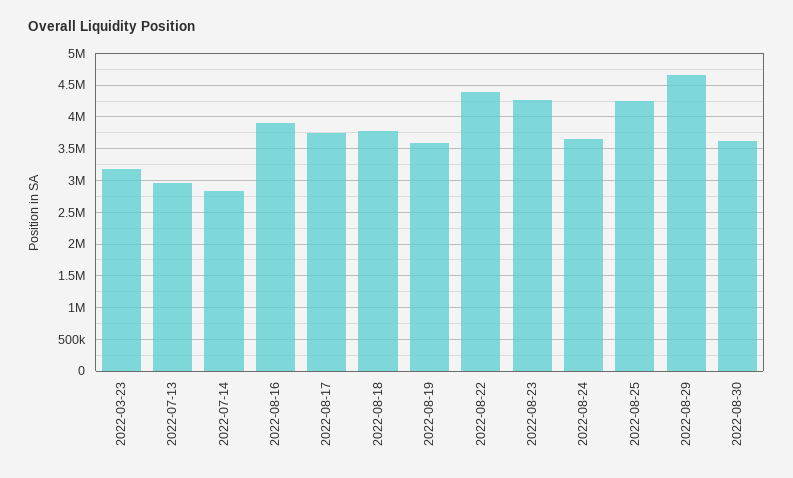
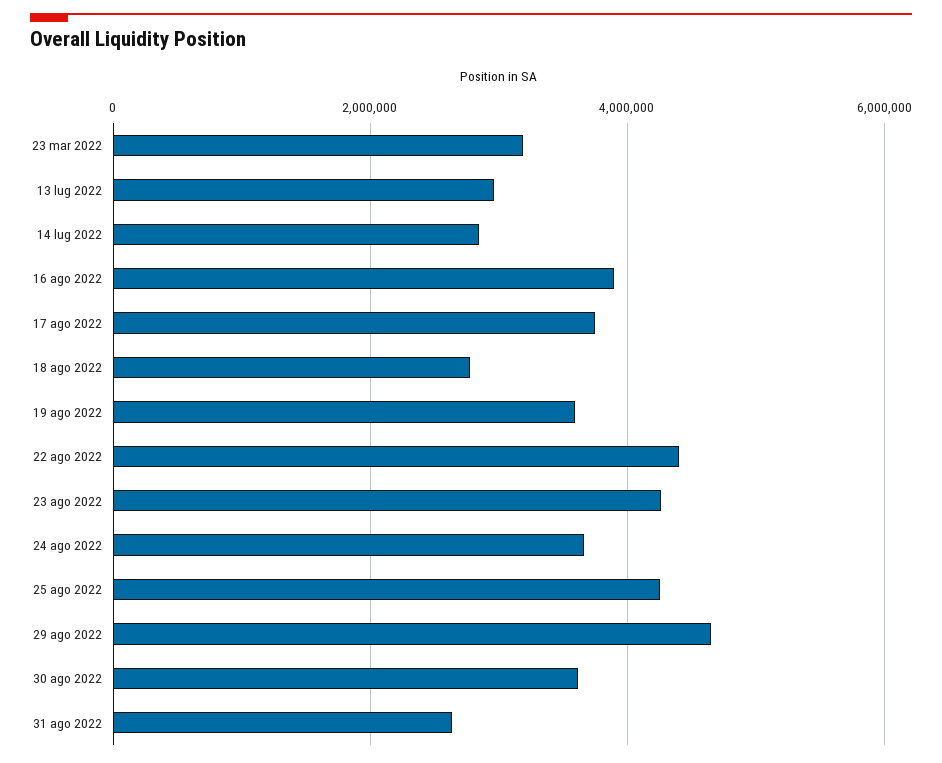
2022-08-18: 3800000 -> 2800000
31 ago 2022: none -> 2600000

